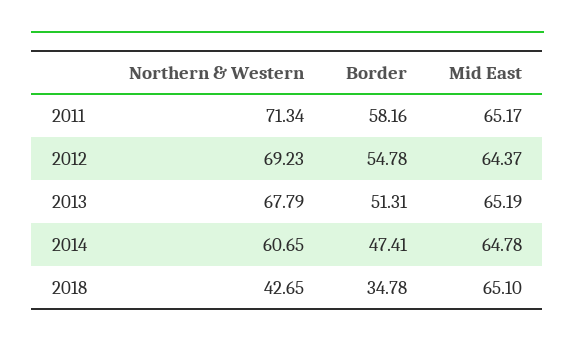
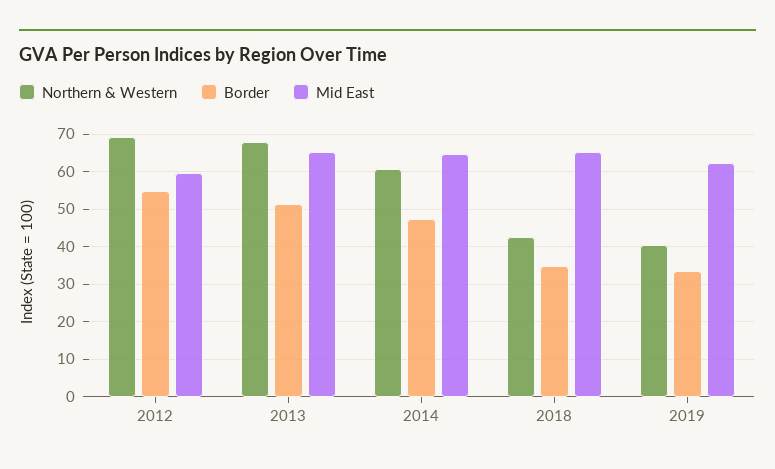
Northern & Western, 2011: 71.34 -> none
Border, 2011: 58.16 -> none
Mid East, 2011: 65.17 -> none
Mid East, 2012: 64.37 -> 60
Northern & Western, 2019: none -> 40
Border, 2019: none -> 34
Mid East, 2019: none -> 62

